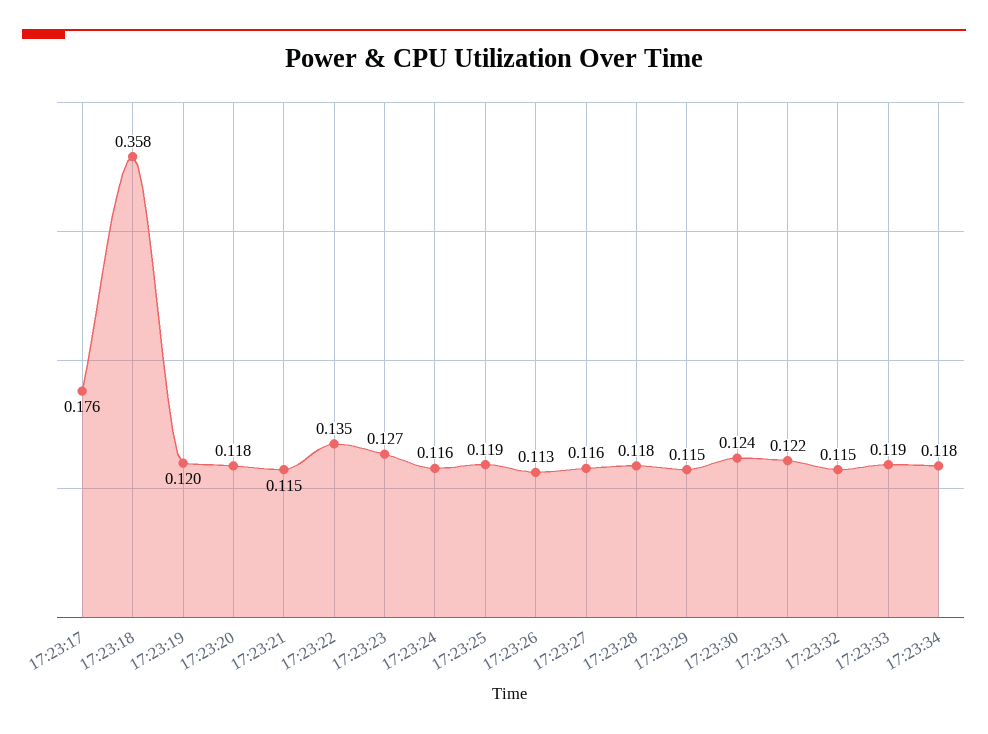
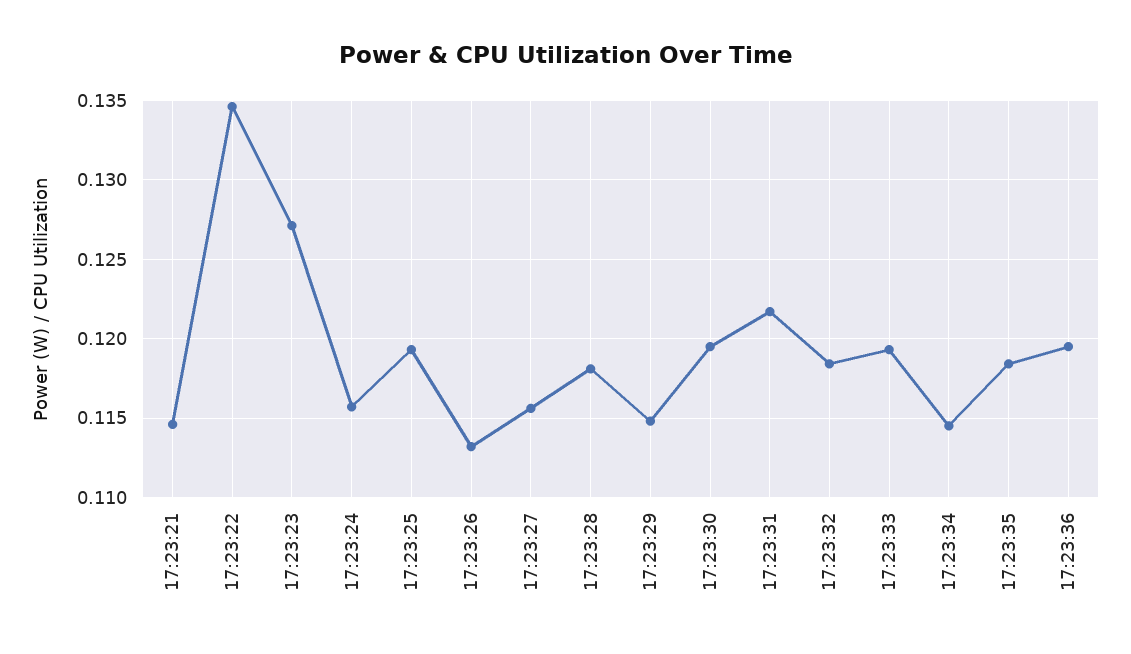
17:23:17: 0.176 -> none
17:23:18: 0.358 -> none
17:23:19: 0.12 -> none
17:23:20: 0.118 -> none
17:23:30: 0.124 -> 0.1195
17:23:32: 0.115 -> 0.1185
17:23:34: 0.118 -> 0.1145
17:23:35: none -> 0.1185
17:23:36: none -> 0.1195

